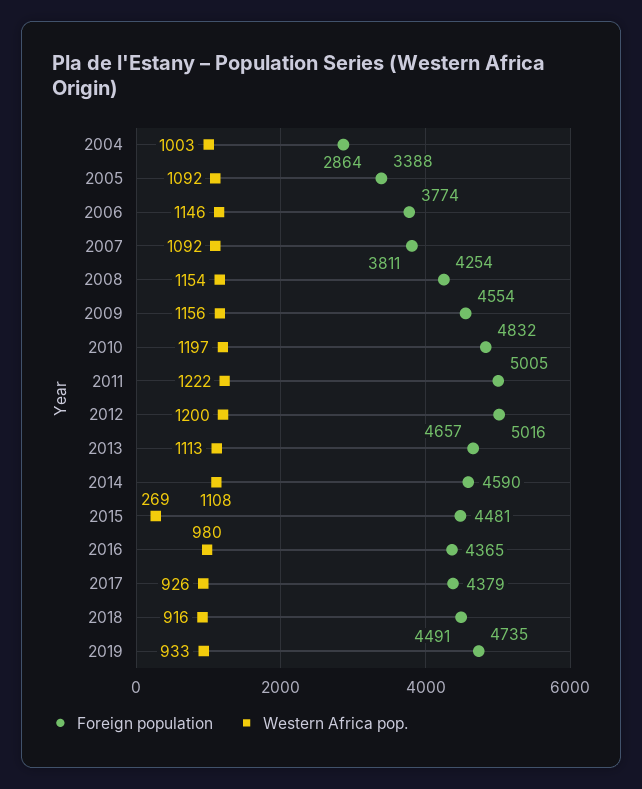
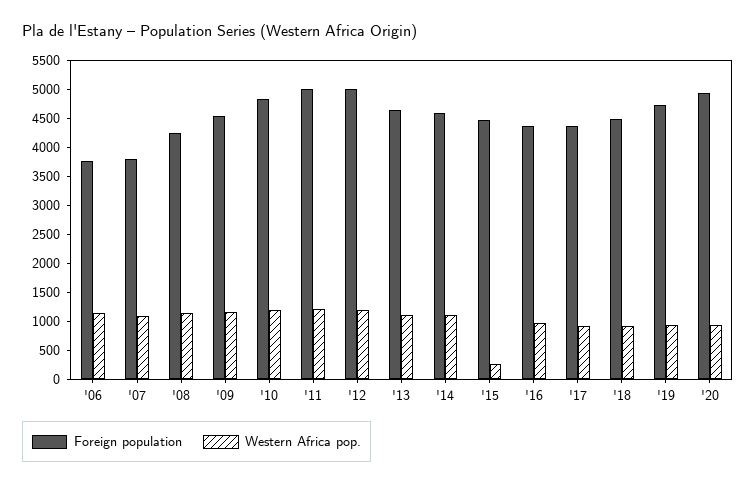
Foreign population, 2004: 2864 -> none
Western Africa pop., 2004: 1003 -> none
Foreign population, 2005: 3388 -> none
Western Africa pop., 2005: 1092 -> none
Foreign population, '20: none -> 5000
Western Africa pop., '20: none -> 1000

